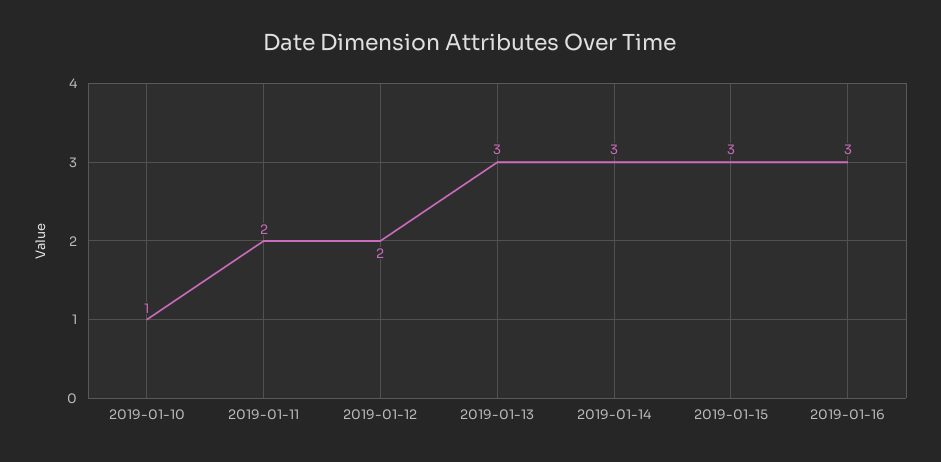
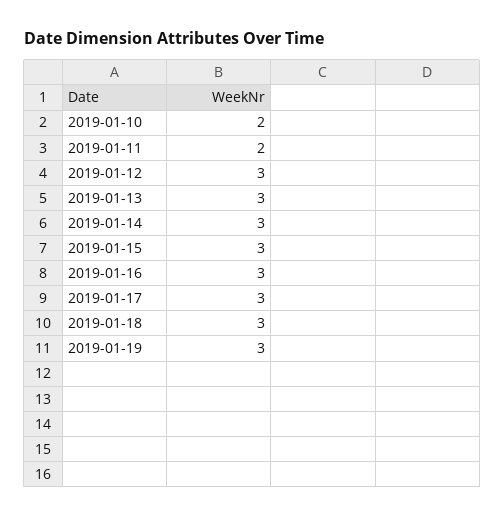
2019-01-10: 1 -> 2
2019-01-12: 2 -> 3
2019-01-17: none -> 3
2019-01-18: none -> 3
2019-01-19: none -> 3

